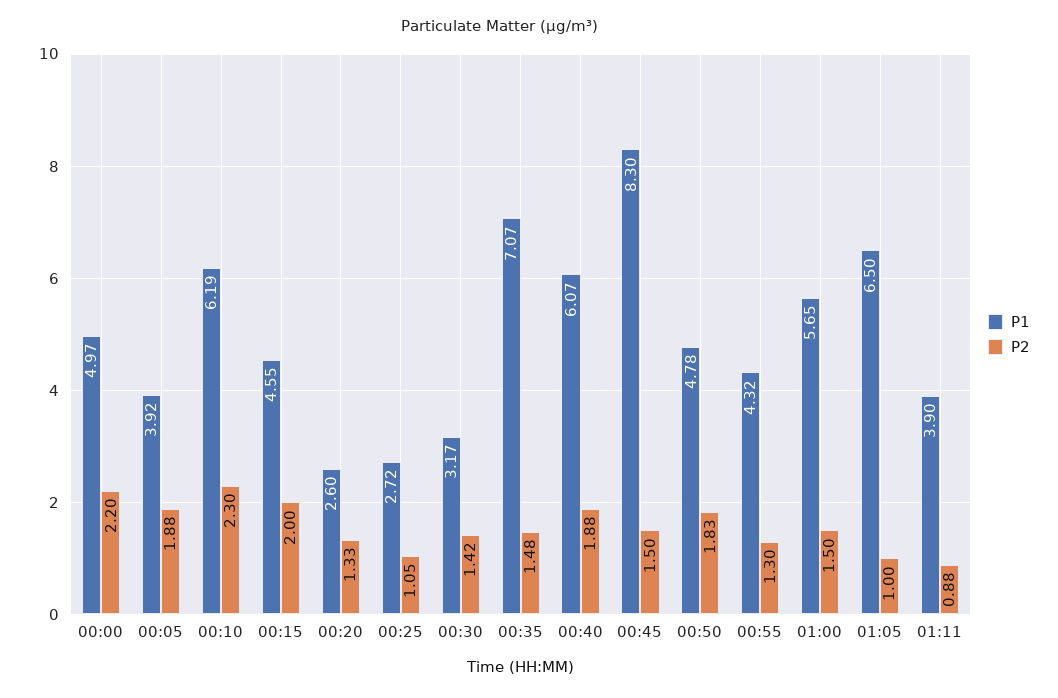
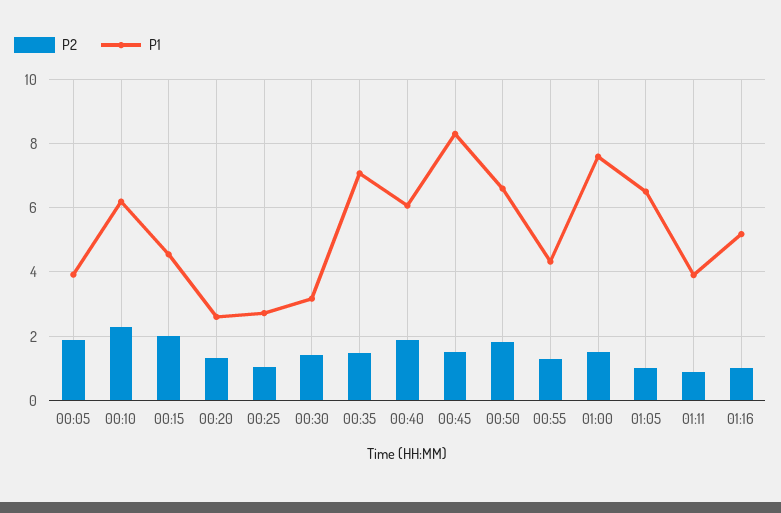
P1, 00:00: 4.97 -> none
P2, 00:00: 2.2 -> none
P1, 00:50: 4.78 -> 6.6
P1, 01:00: 5.65 -> 7.6
P2, 01:16: none -> 1
P1, 01:16: none -> 5.2

